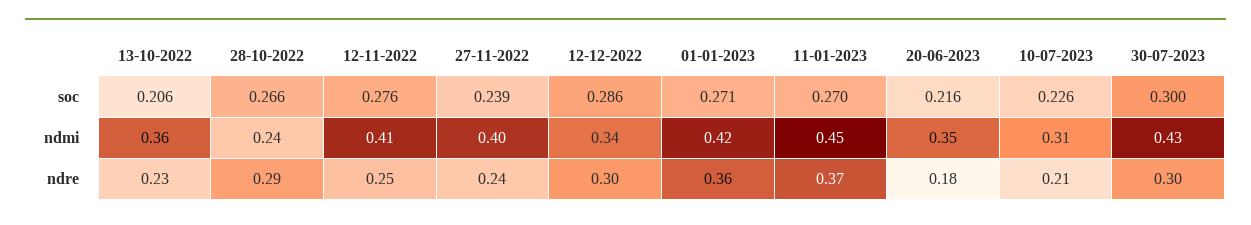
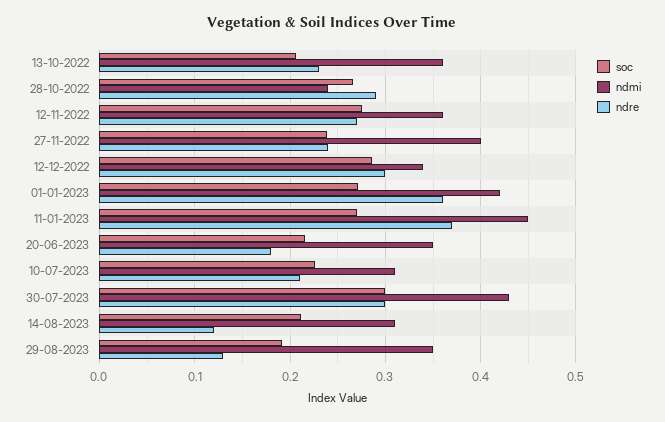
ndmi, 12-11-2022: 0.41 -> 0.36
ndre, 12-11-2022: 0.25 -> 0.27
soc, 14-08-2023: none -> 0.21
ndmi, 14-08-2023: none -> 0.31
ndre, 14-08-2023: none -> 0.12
soc, 29-08-2023: none -> 0.19
ndmi, 29-08-2023: none -> 0.35
ndre, 29-08-2023: none -> 0.13

